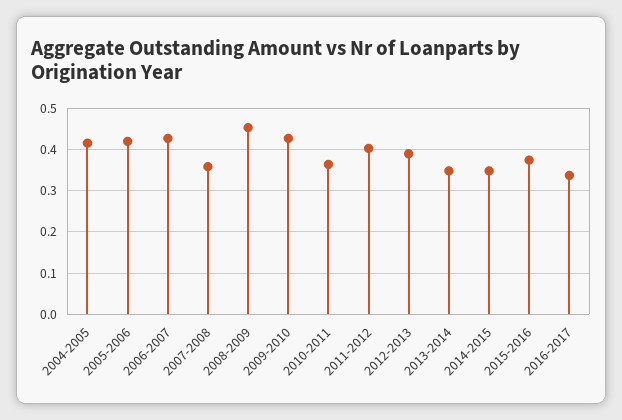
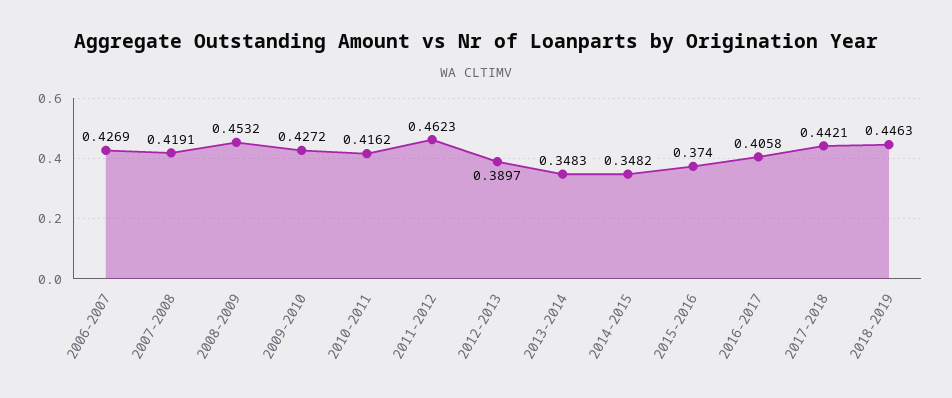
2004-2005: 0.42 -> none
2005-2006: 0.42 -> none
2007-2008: 0.36 -> 0.4191
2010-2011: 0.36 -> 0.4162
2011-2012: 0.4 -> 0.4623
2016-2017: 0.34 -> 0.4058
2017-2018: none -> 0.4421
2018-2019: none -> 0.4463

